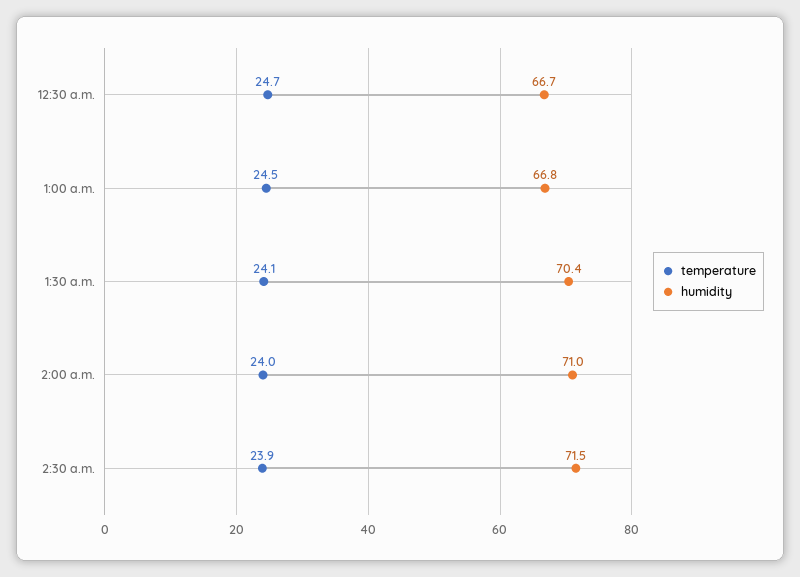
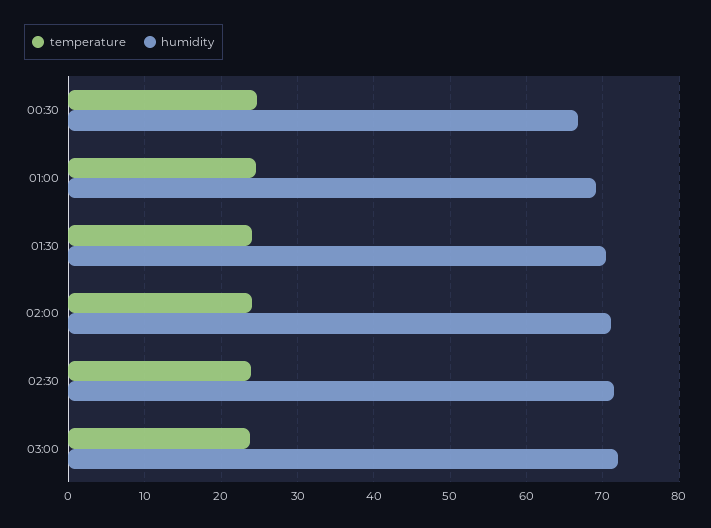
humidity, 1:00 a.m.: 66.8 -> 69
temperature, 03:00: none -> 24
humidity, 03:00: none -> 72

